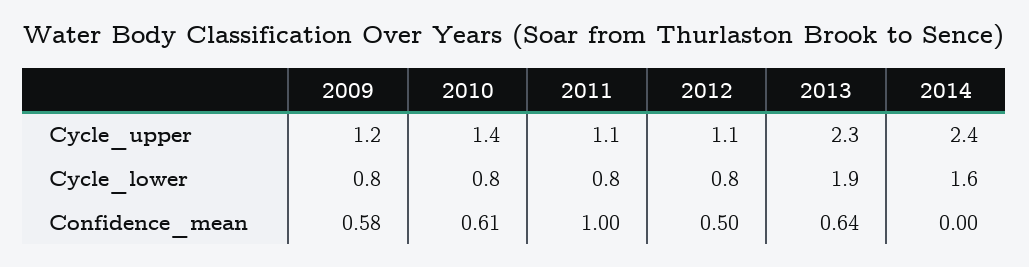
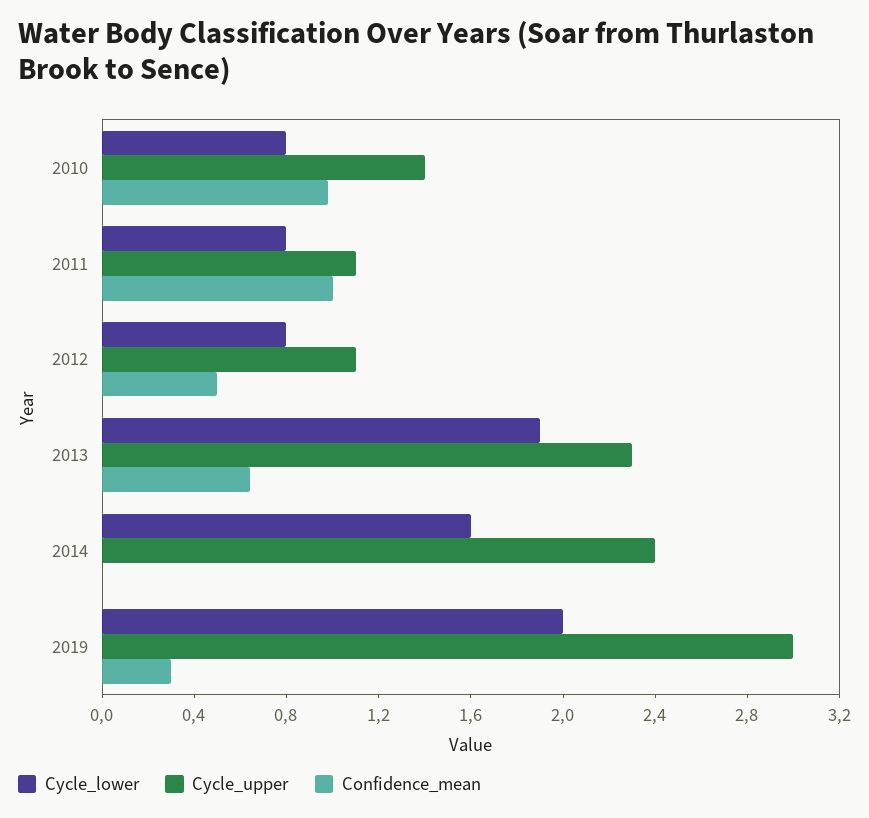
Cycle_upper, 2009: 1.2 -> none
Cycle_lower, 2009: 0.8 -> none
Confidence_mean, 2009: 0.58 -> none
Confidence_mean, 2010: 0.61 -> 1
Cycle_lower, 2019: none -> 2
Cycle_upper, 2019: none -> 3
Confidence_mean, 2019: none -> 0.3

